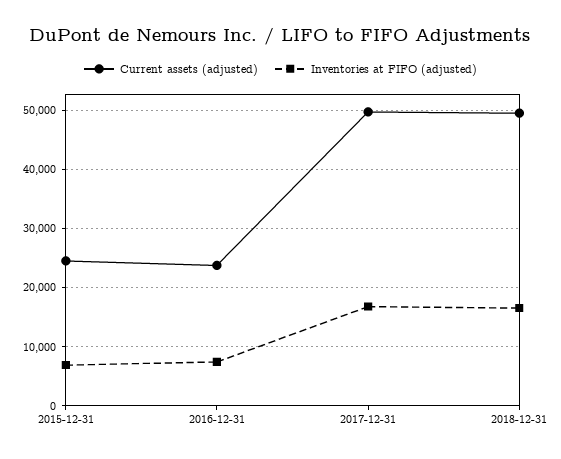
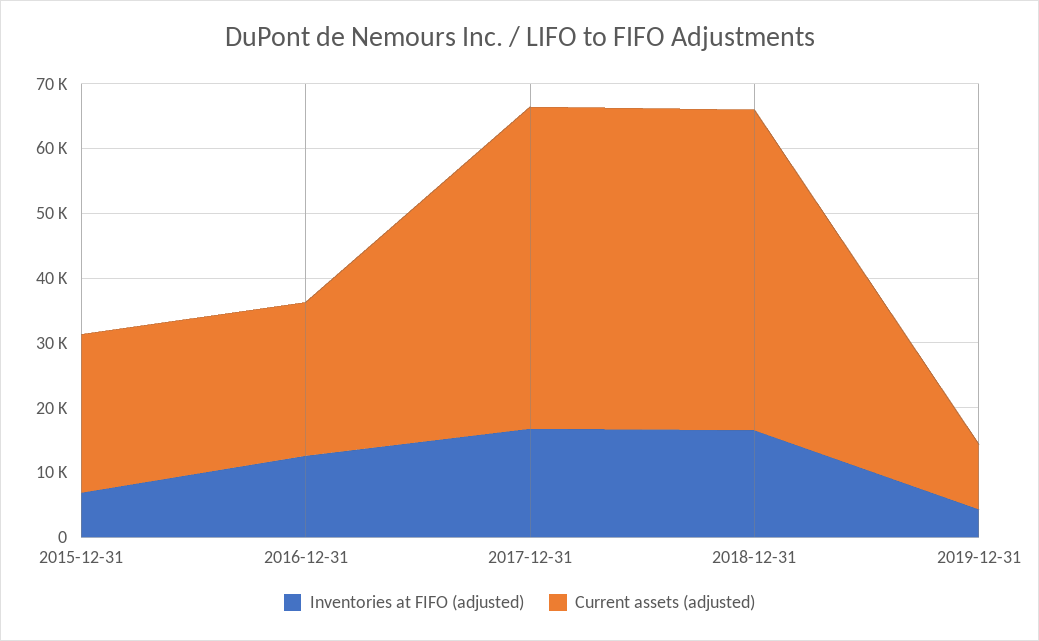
Inventories at FIFO (adjusted), 2016-12-31: 8000 -> 12000
Inventories at FIFO (adjusted), 2019-12-31: none -> 4000
Current assets (adjusted), 2019-12-31: none -> 10000

